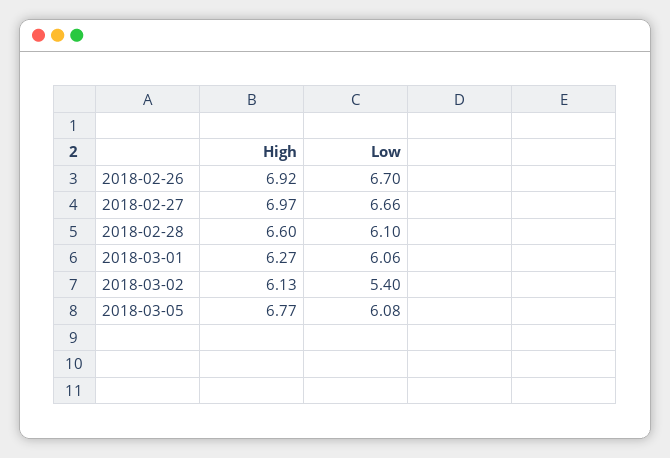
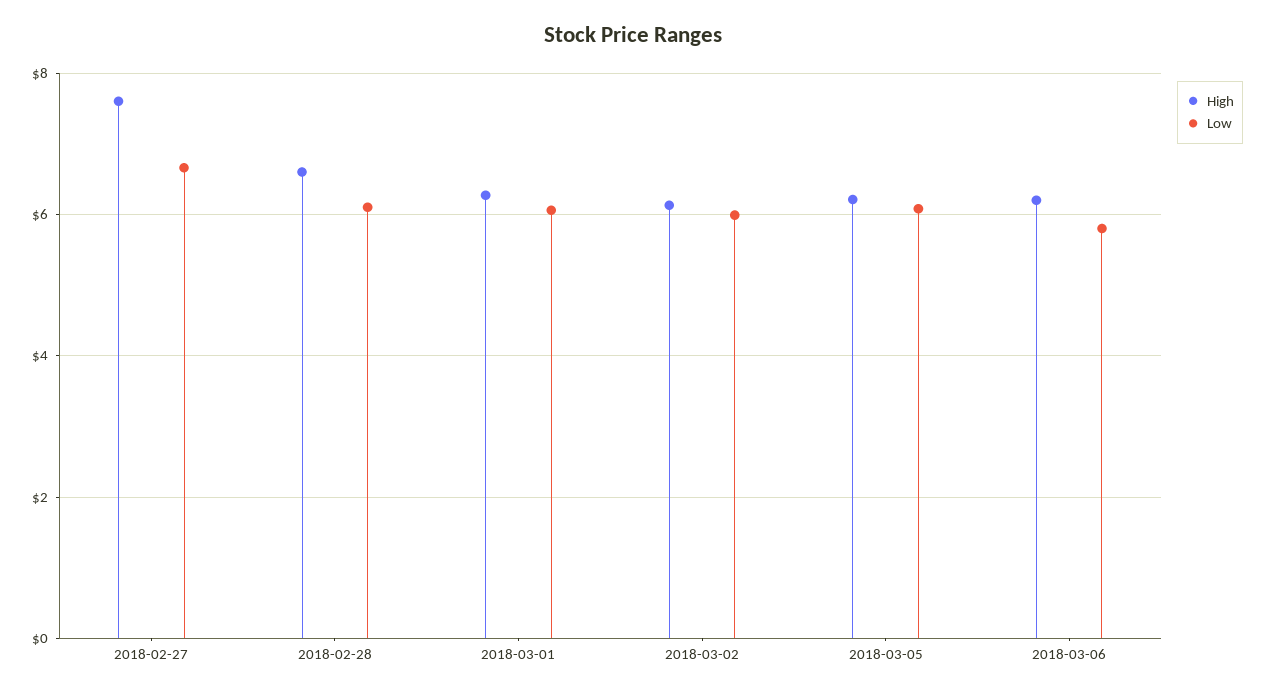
High, 2018-02-26: 6.92 -> none
Low, 2018-02-26: 6.7 -> none
High, 2018-02-27: 6.97 -> 7.6
Low, 2018-03-02: 5.4 -> 6
High, 2018-03-05: 6.77 -> 6.2
High, 2018-03-06: none -> 6.2
Low, 2018-03-06: none -> 5.8

